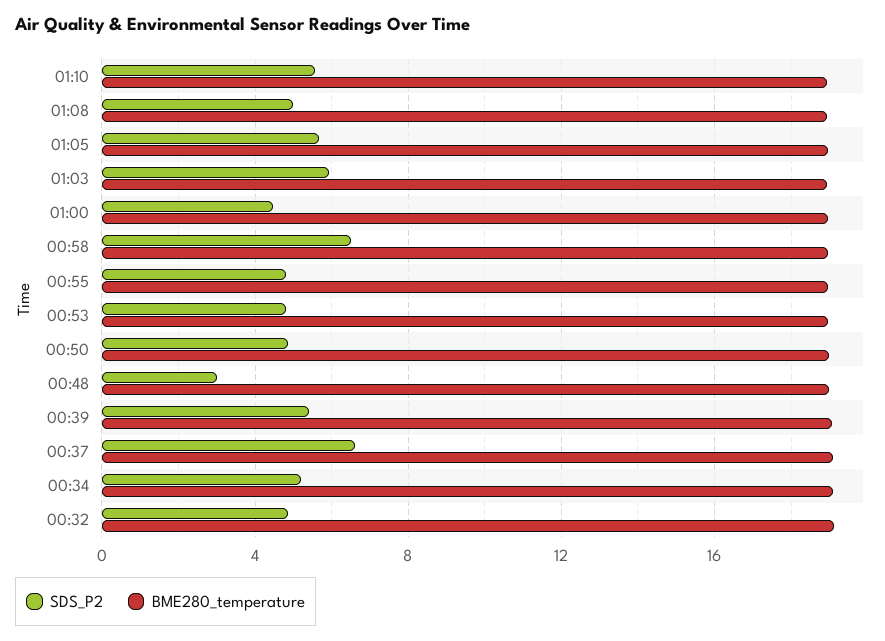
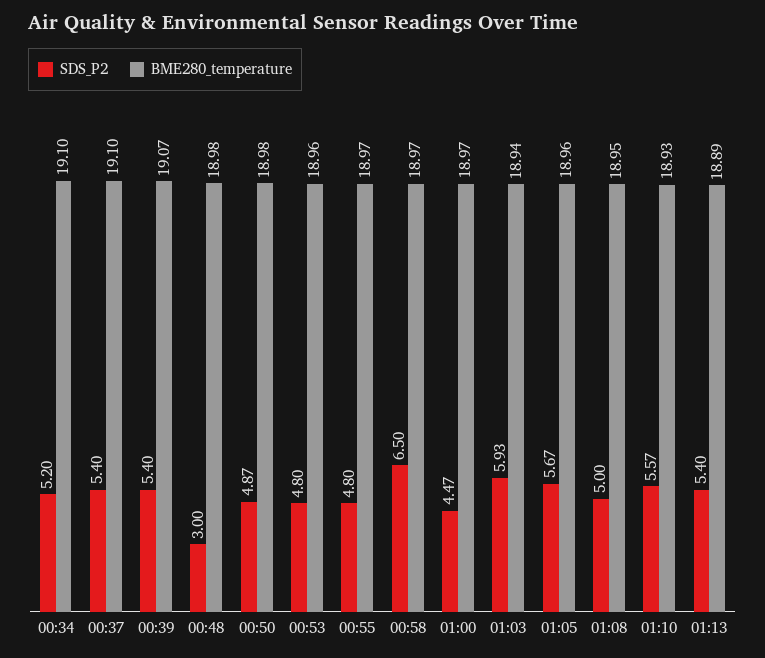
SDS_P2, 00:37: 6.5 -> 5.4
SDS_P2, 00:32: 5 -> none
BME280_temperature, 00:32: 19 -> none
SDS_P2, 01:13: none -> 5.4
BME280_temperature, 01:13: none -> 18.89

